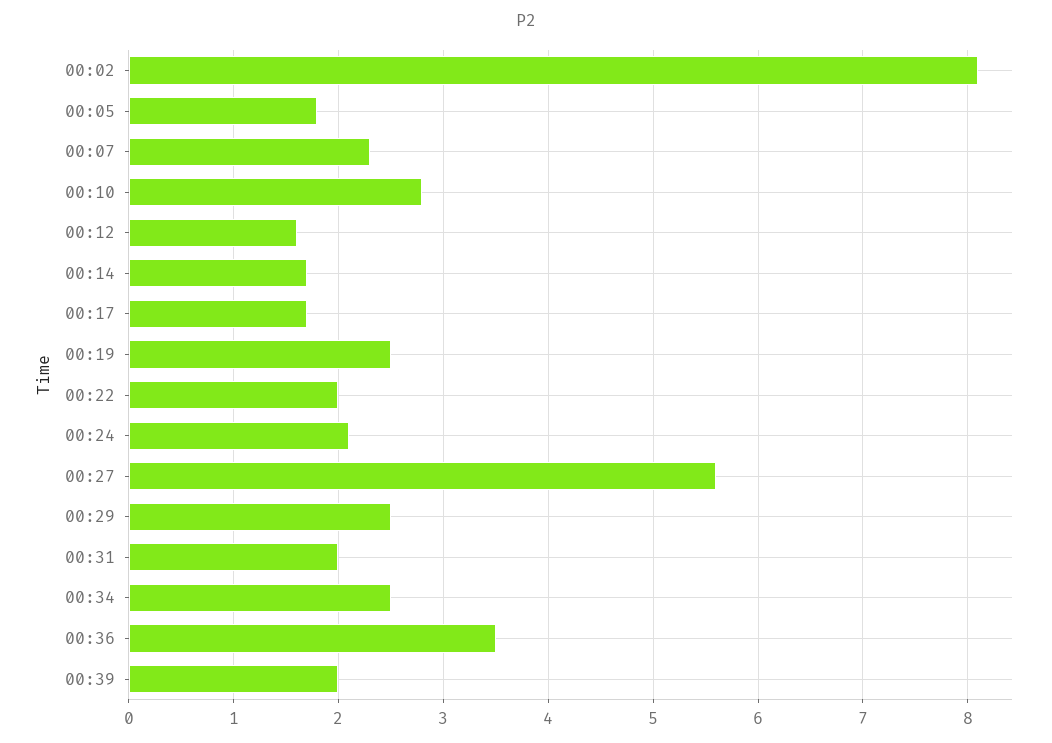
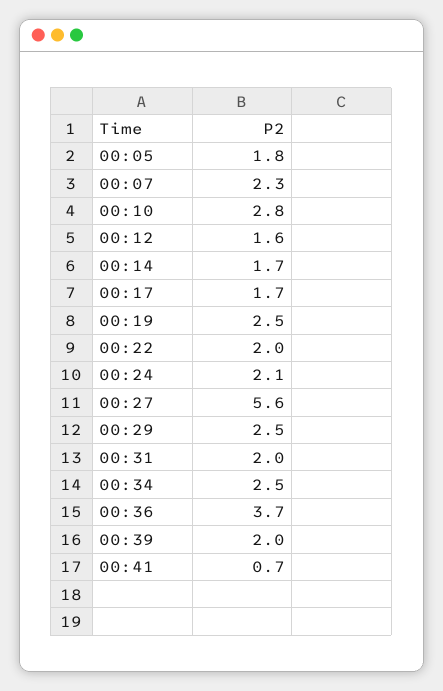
00:02: 8.1 -> none
00:36: 3.5 -> 3.7
00:41: none -> 0.7

